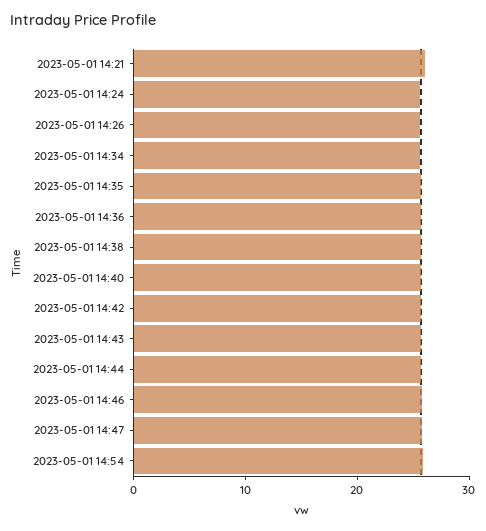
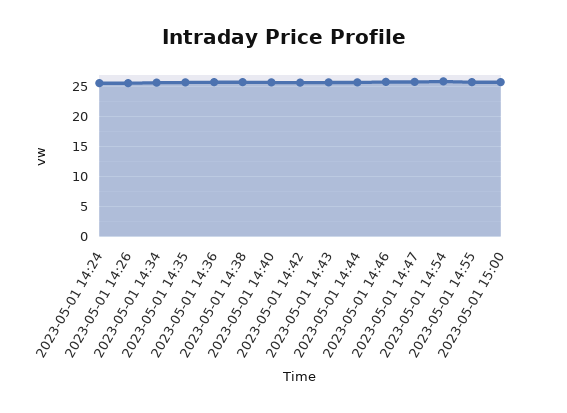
2023-05-01 14:21: 26 -> none
2023-05-01 14:55: none -> 26
2023-05-01 15:00: none -> 26

